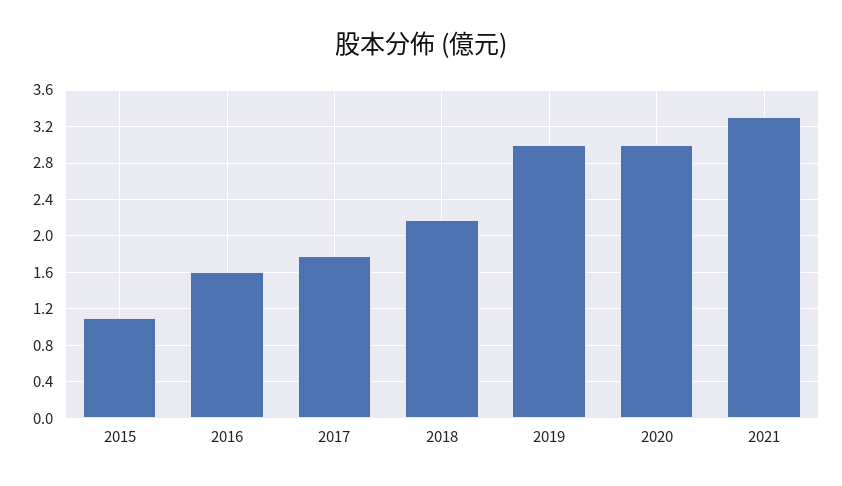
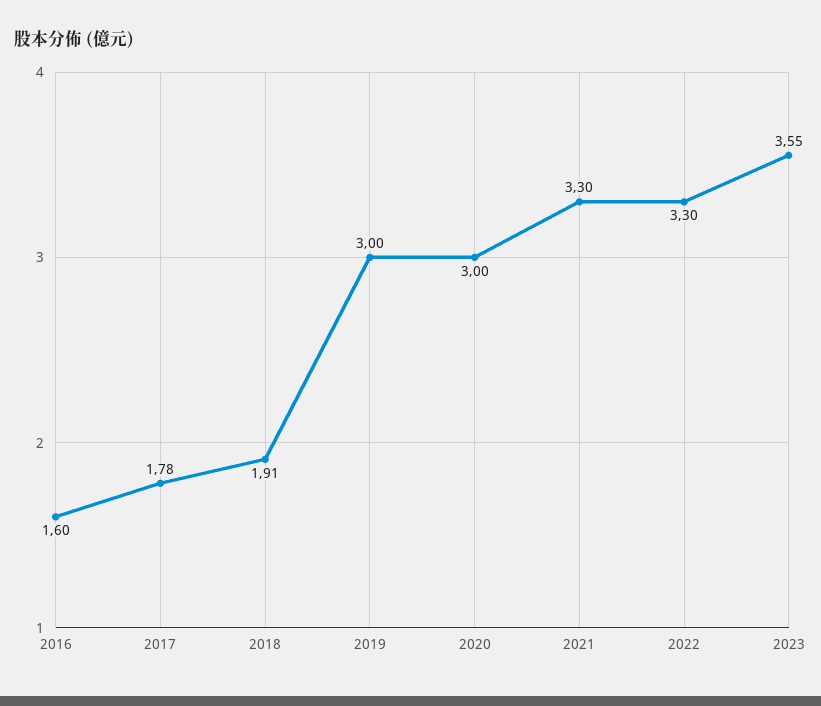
2015: 1.1 -> none
2018: 2.2 -> 1.91
2022: none -> 3.3
2023: none -> 3.55

